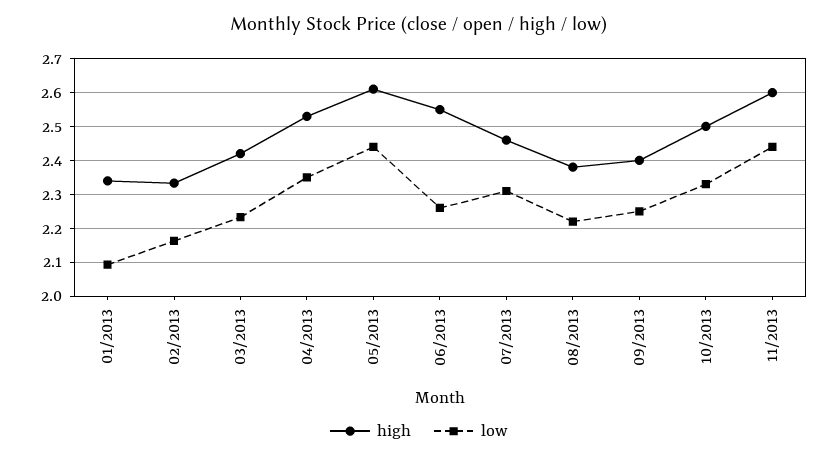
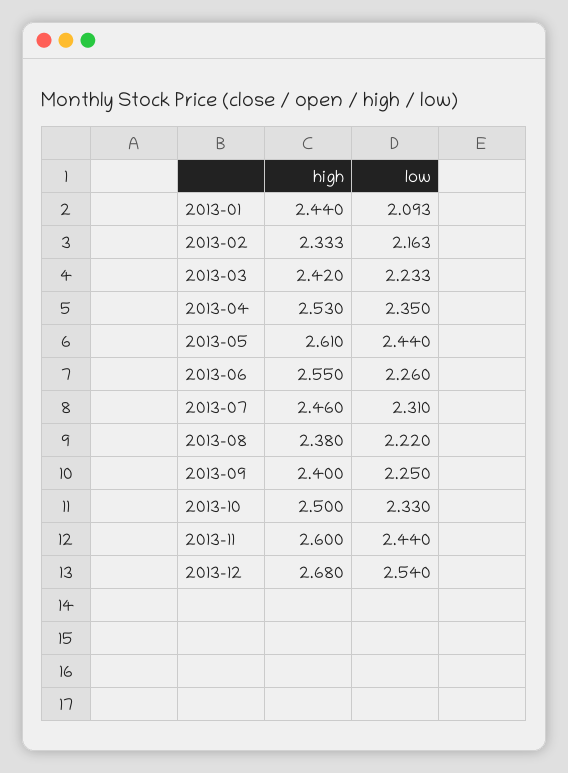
high, 01/2013: 2.34 -> 2.44
high, 2013-12: none -> 2.68
low, 2013-12: none -> 2.54

